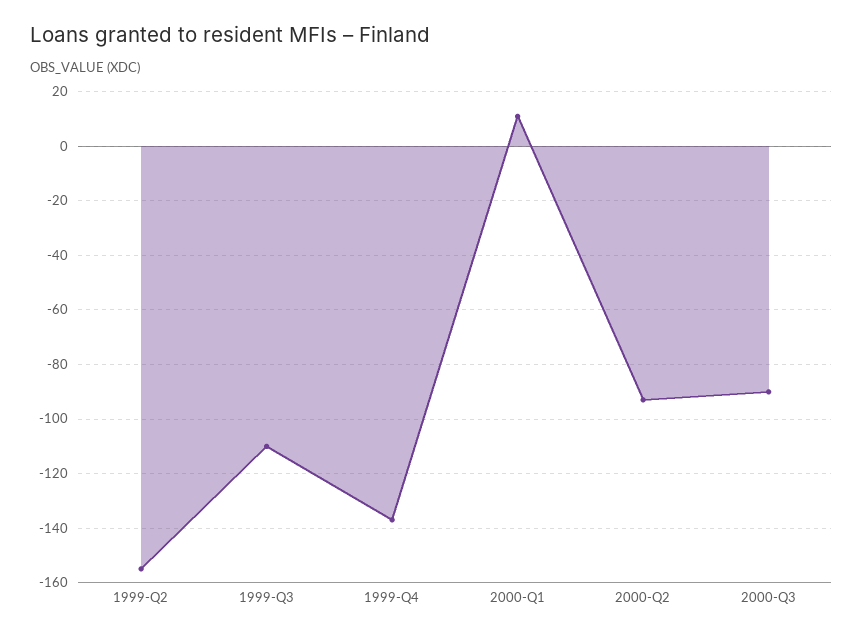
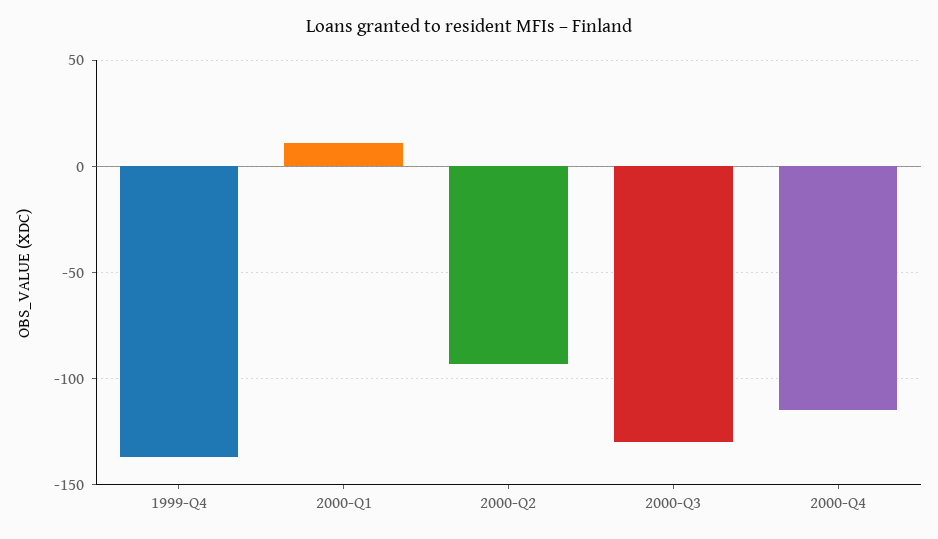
1999-Q2: -155 -> none
1999-Q3: -110 -> none
2000-Q3: -90 -> -130
2000-Q4: none -> -115

